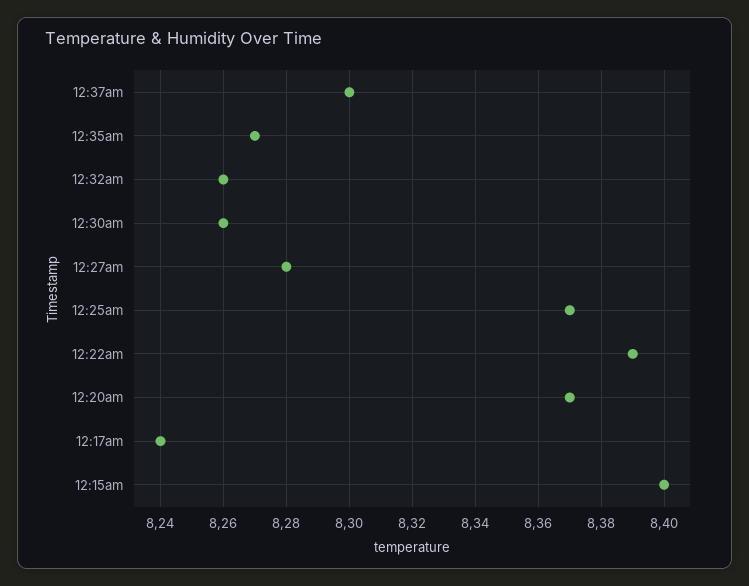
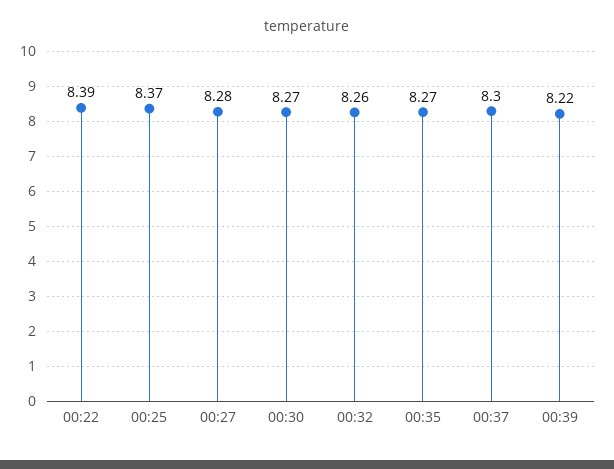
12:30am: 8.26 -> 8.27
12:20am: 8.37 -> none
12:17am: 8.24 -> none
12:15am: 8.4 -> none
00:39: none -> 8.22

